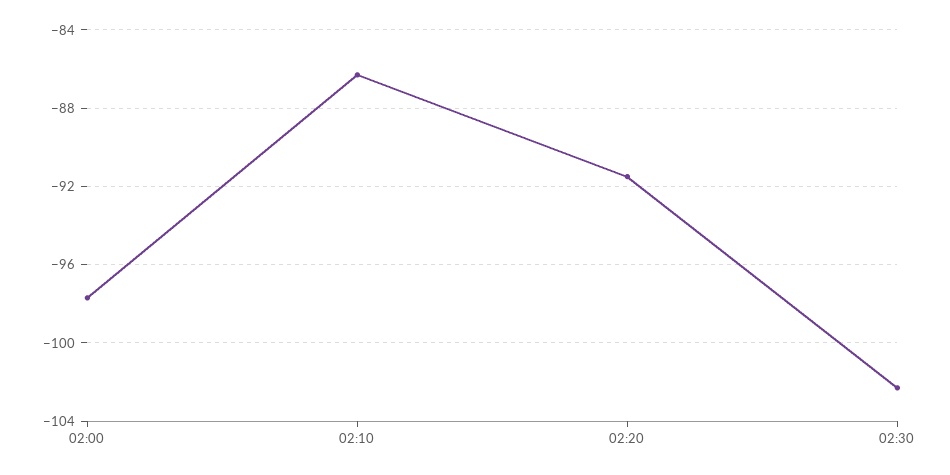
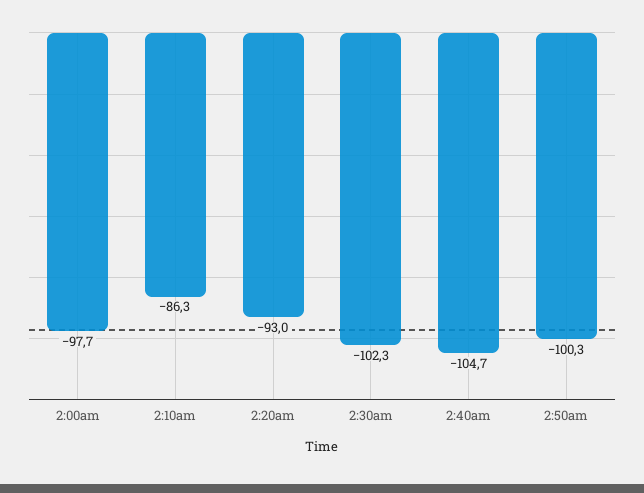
02:20: -91.5 -> -93
2:40am: none -> -104.7
2:50am: none -> -100.3

